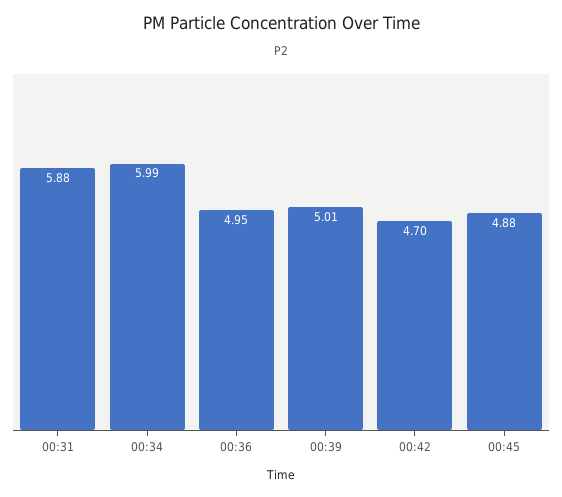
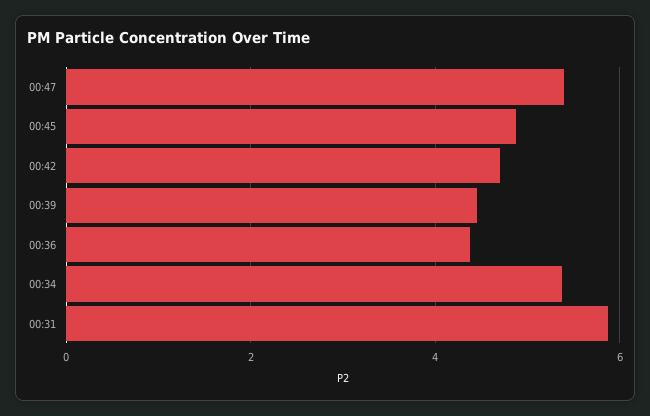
00:34: 5.99 -> 5.4
00:36: 4.95 -> 4.4
00:39: 5.01 -> 4.4
00:47: none -> 5.4

